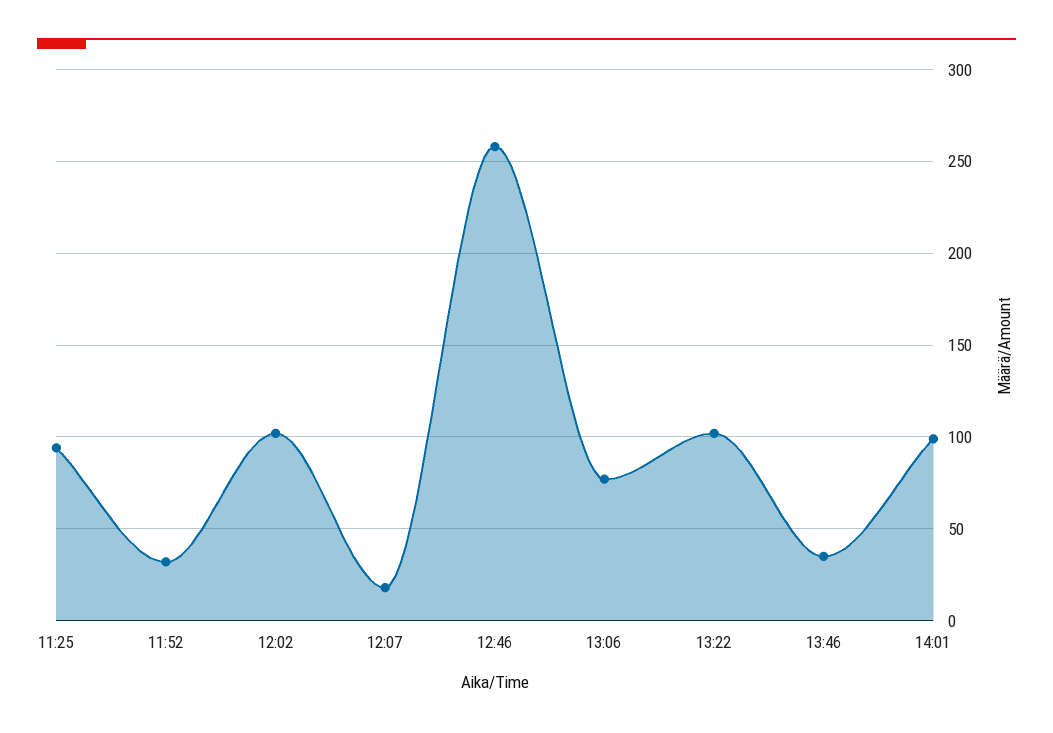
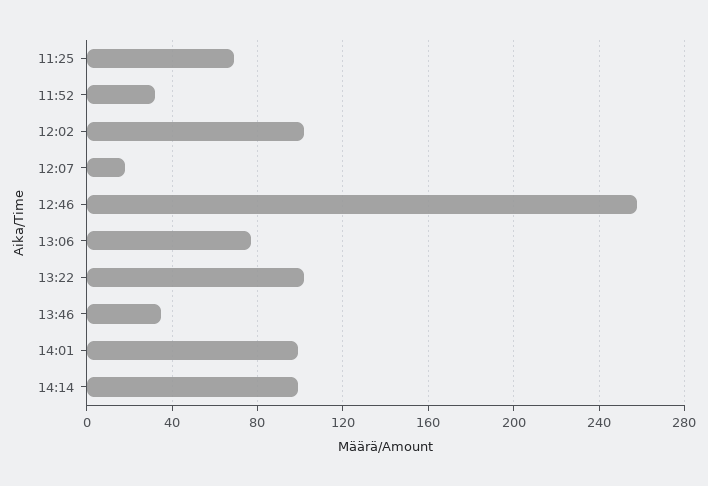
11:25: 95 -> 70
14:14: none -> 100

